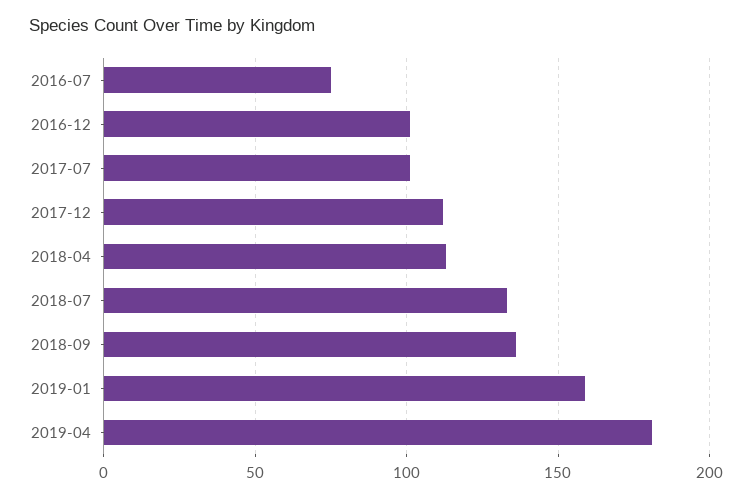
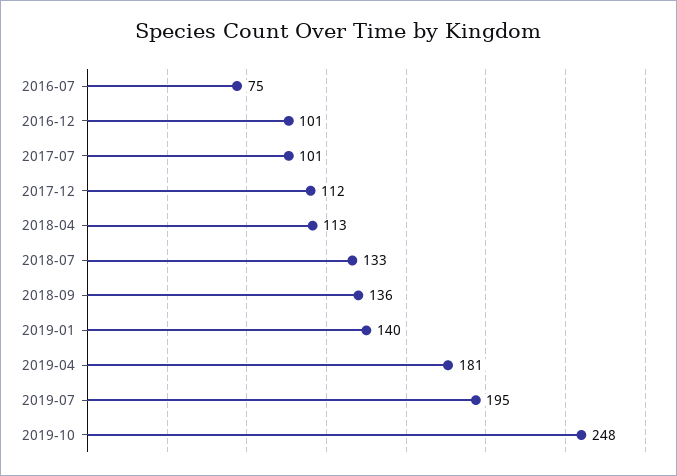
2019-01: 160 -> 140
2019-07: none -> 195
2019-10: none -> 248

